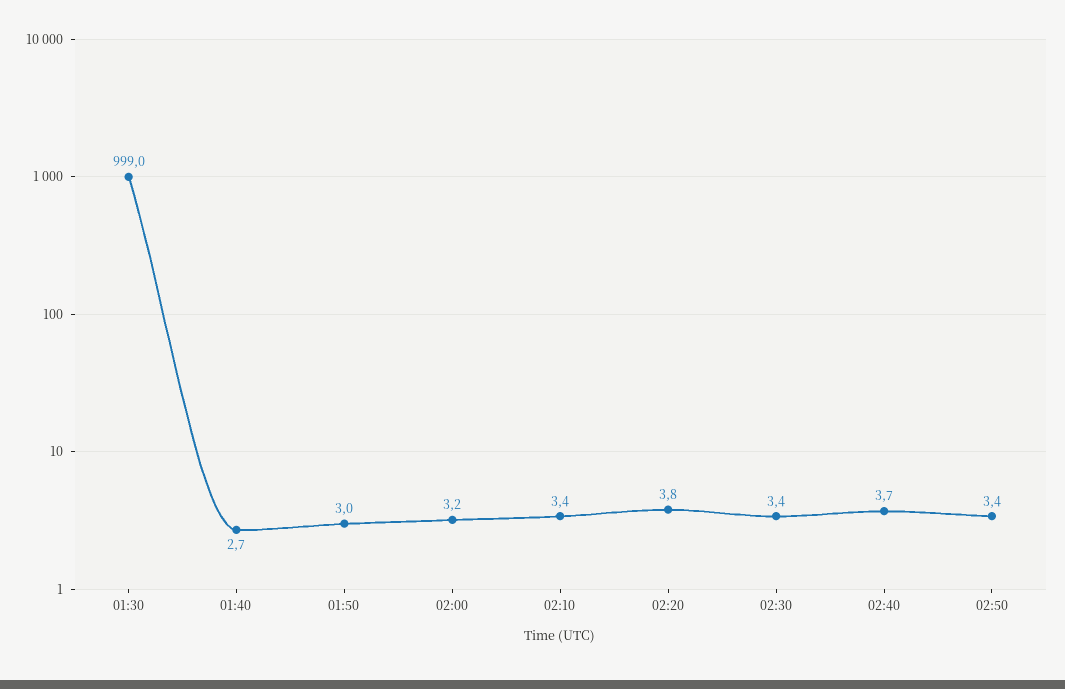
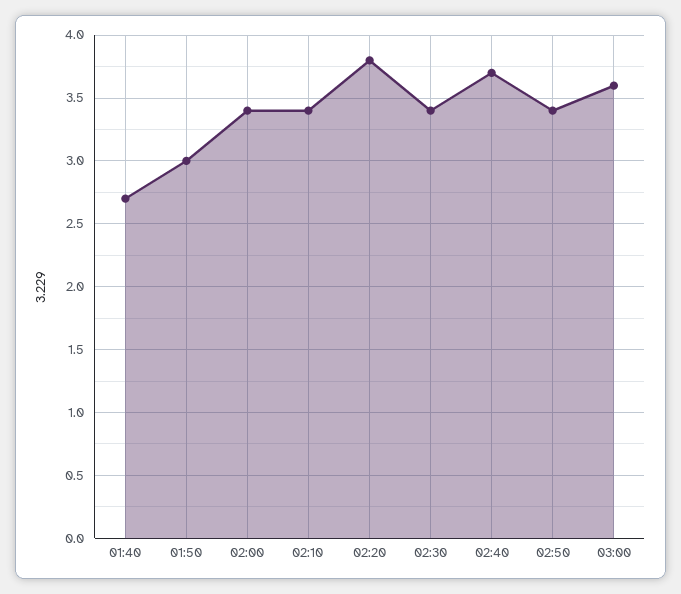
01:30: 999 -> none
02:00: 3.2 -> 3.4
03:00: none -> 3.6

